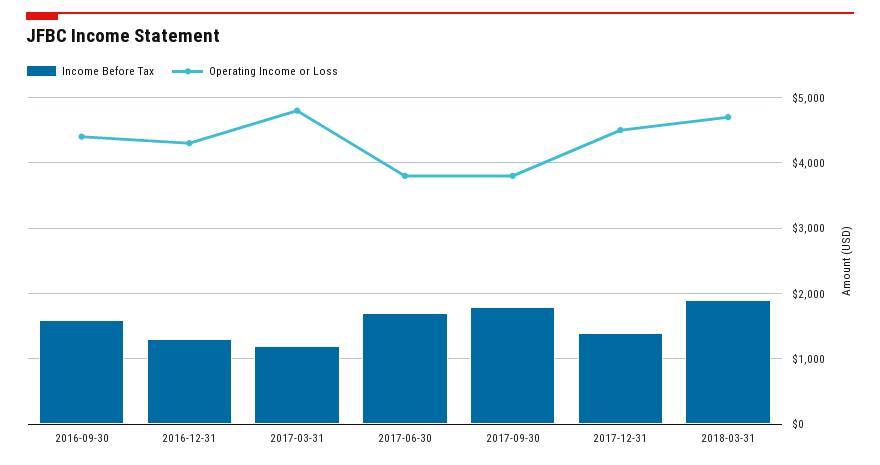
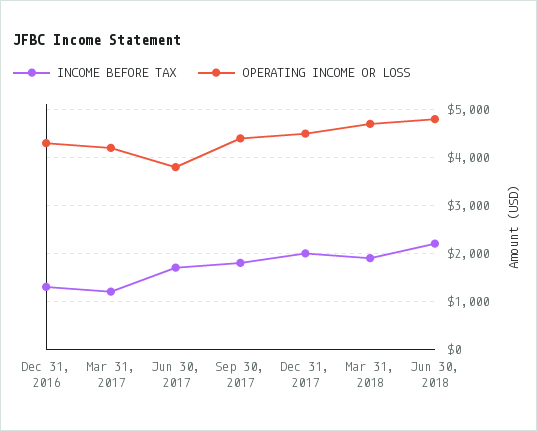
Income Before Tax, 2016-09-30: 1600 -> none
Operating Income or Loss, 2016-09-30: 4400 -> none
Operating Income or Loss, 2017-03-31: 4800 -> 4200
Operating Income or Loss, 2017-09-30: 3800 -> 4400
Income Before Tax, 2017-12-31: 1400 -> 2000
Income Before Tax, Jun 30, 2018: none -> 2200
Operating Income or Loss, Jun 30, 2018: none -> 4800

